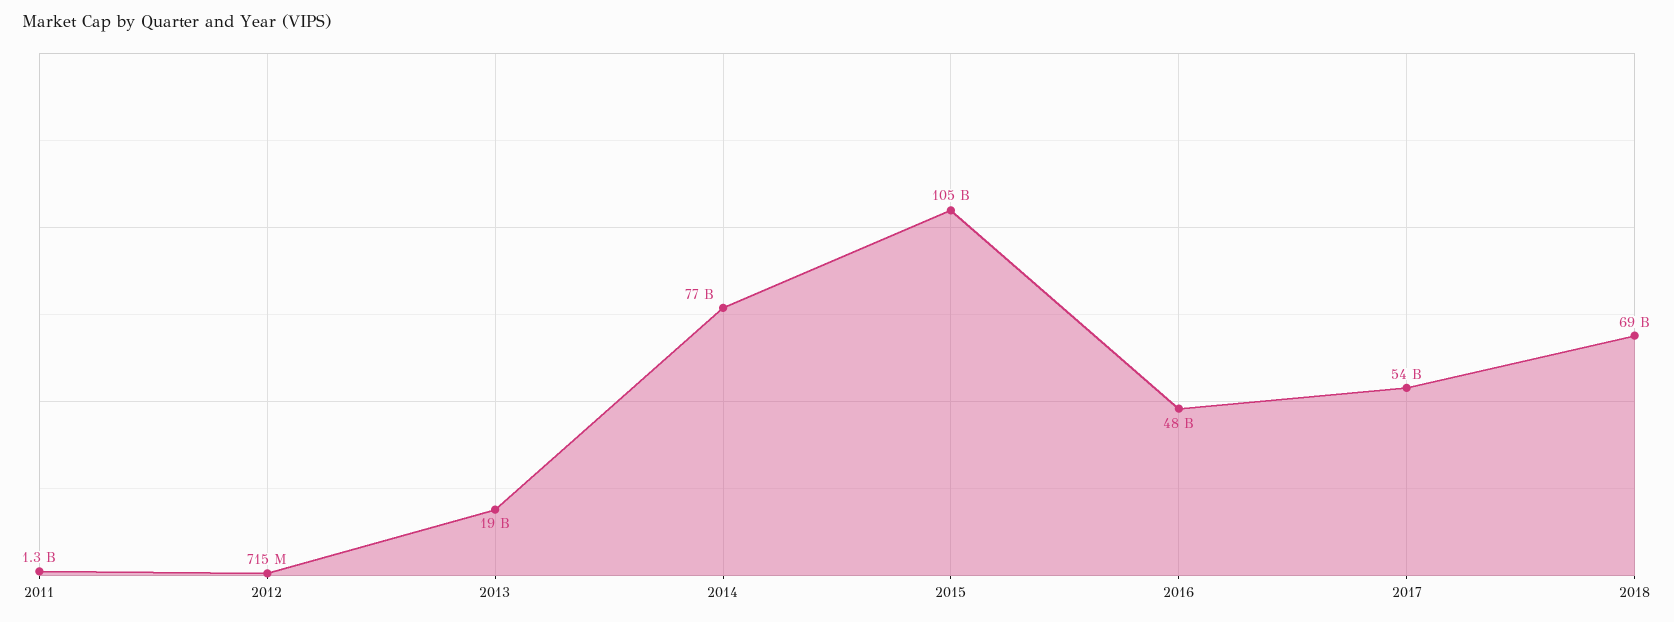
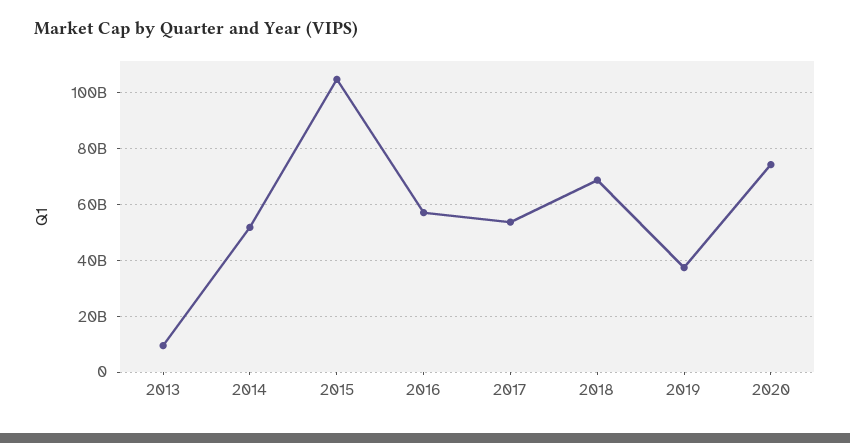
2011: 1300000000 -> none
2012: 715000000 -> none
2013: 19000000000 -> 10000000000
2014: 77000000000 -> 52500000000
2016: 48000000000 -> 57500000000
2019: none -> 37500000000
2020: none -> 75000000000

